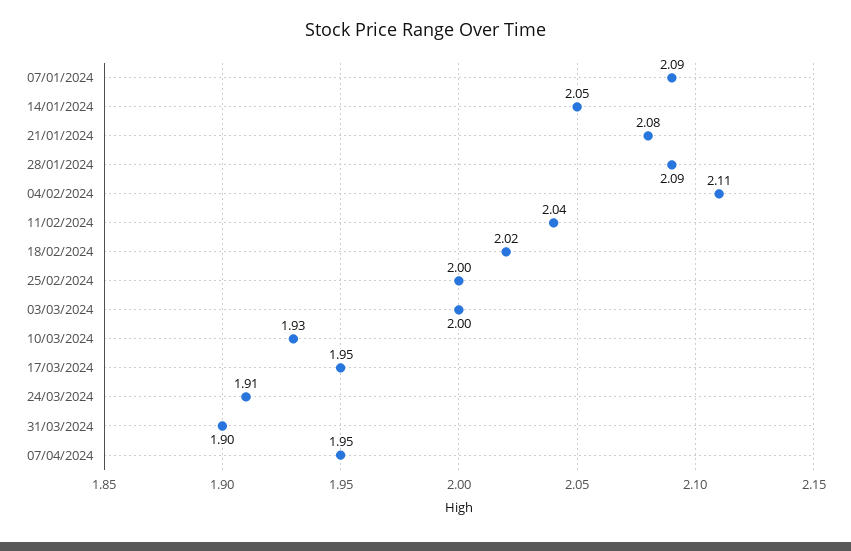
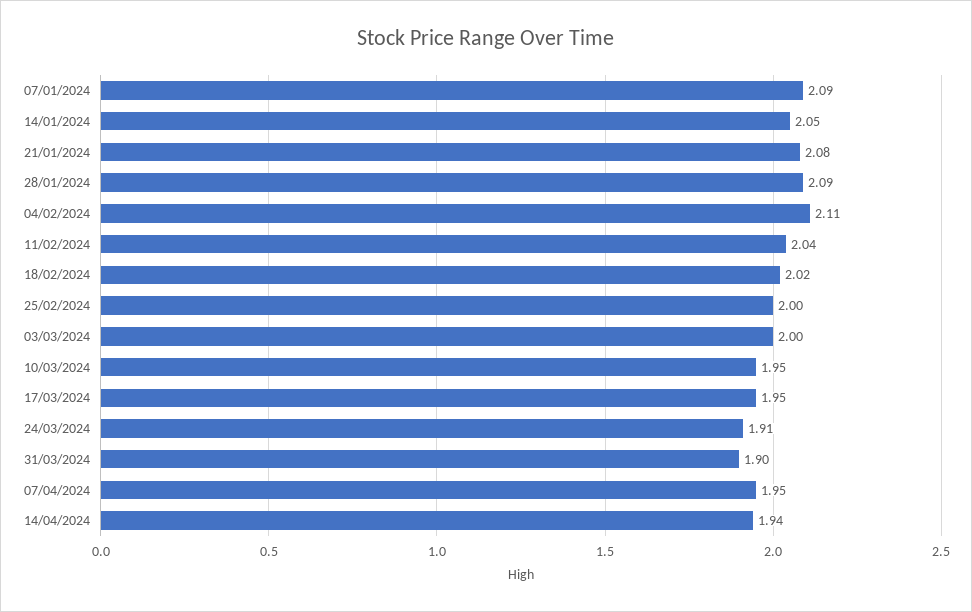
10/03/2024: 1.93 -> 1.95
14/04/2024: none -> 1.94

